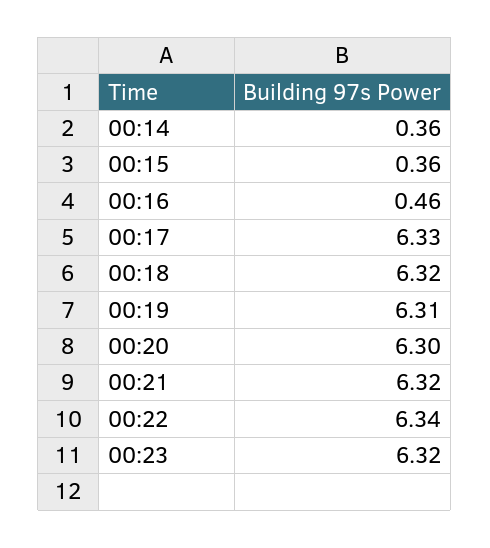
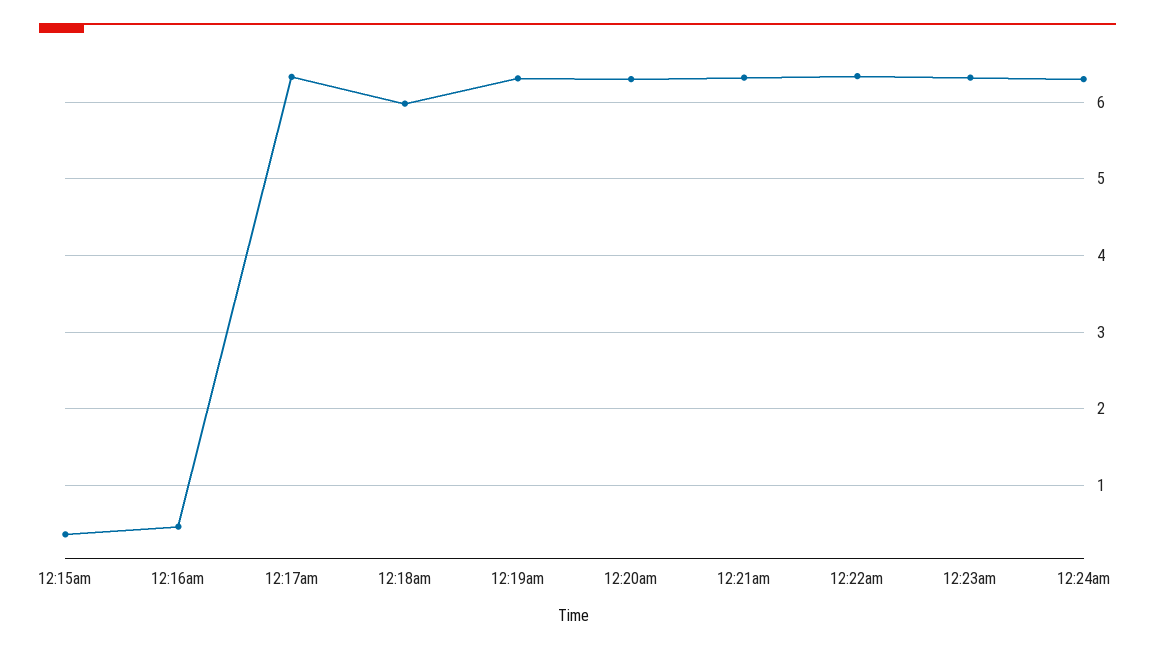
00:14: 0.36 -> none
00:18: 6.32 -> 6
12:24am: none -> 6.3

